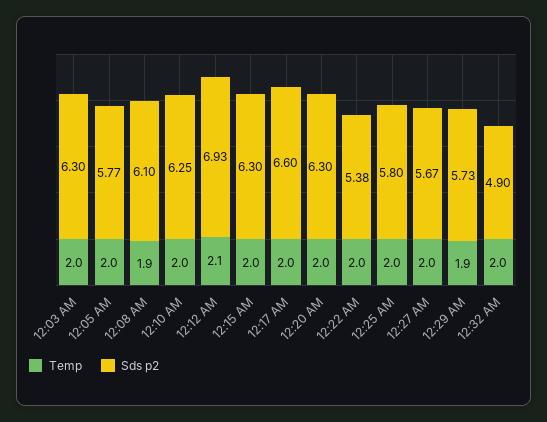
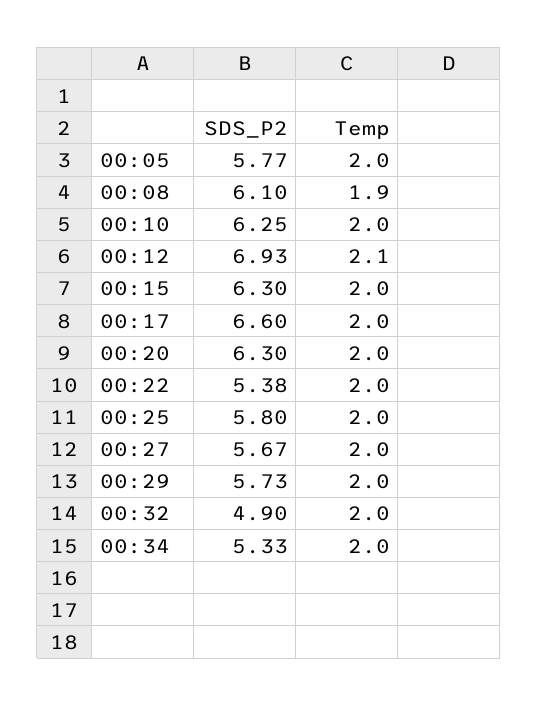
Temp, 12:03 AM: 2 -> none
Sds p2, 12:03 AM: 6.3 -> none
Temp, 12:29 AM: 1.9 -> 2
Sds p2, 00:34: none -> 5.33
Temp, 00:34: none -> 2

